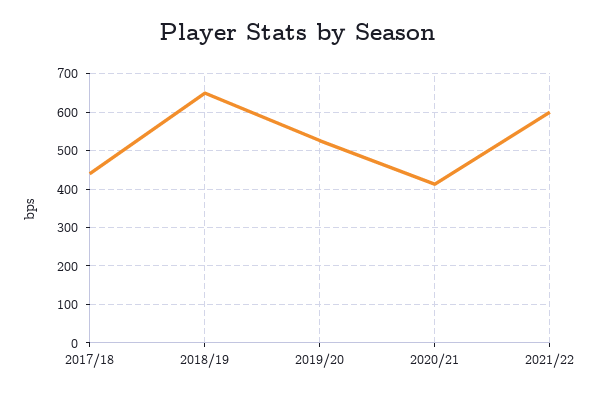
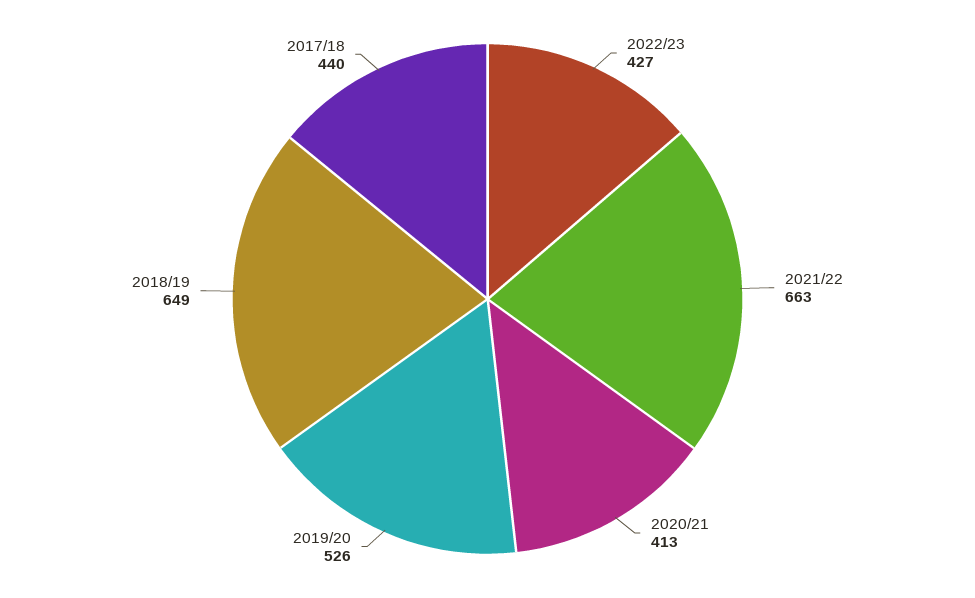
2021/22: 600 -> 663
2022/23: none -> 427

